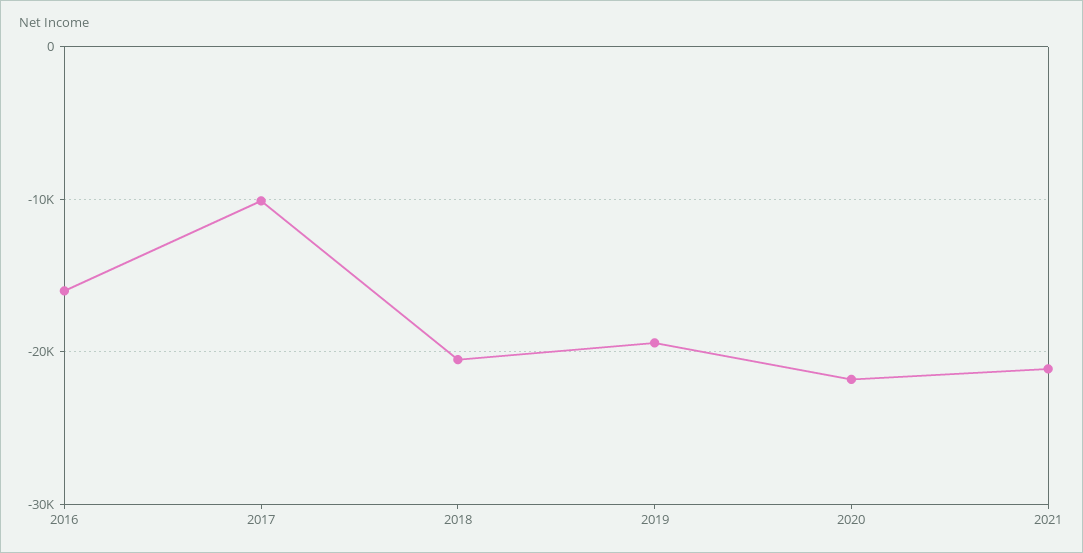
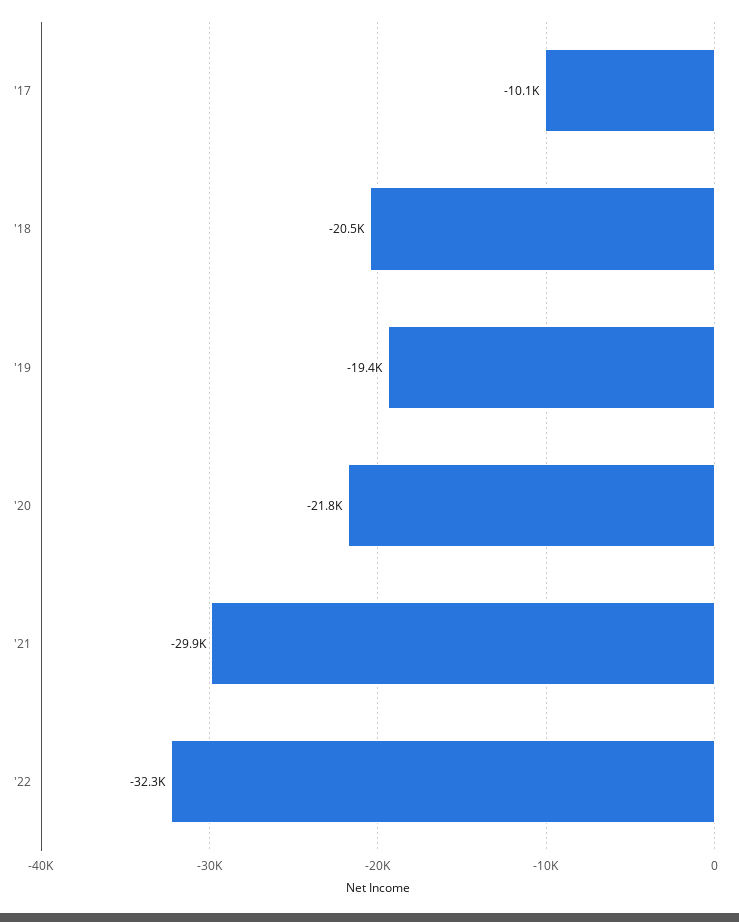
2016: -16000 -> none
2021: -21000 -> -29900
'22: none -> -32300

